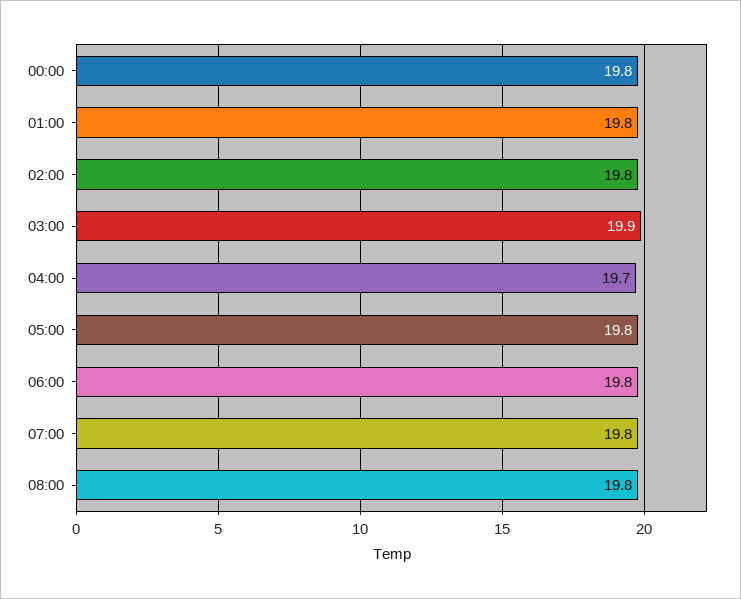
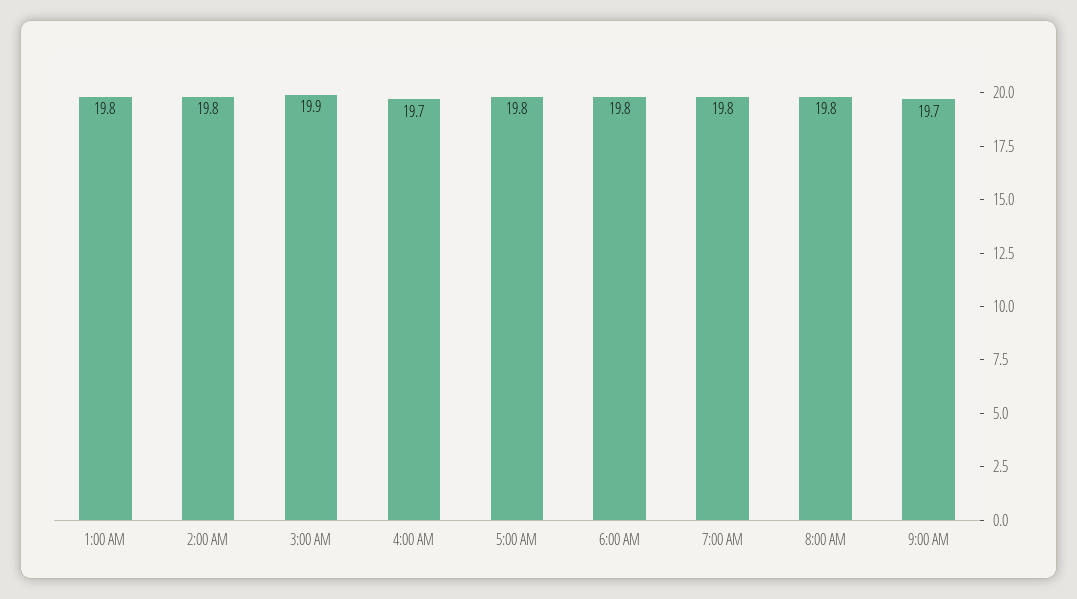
00:00: 19.8 -> none
9:00 AM: none -> 19.7

